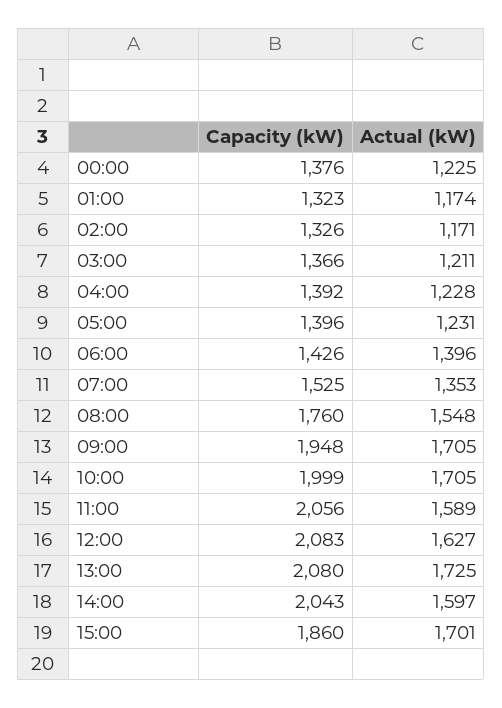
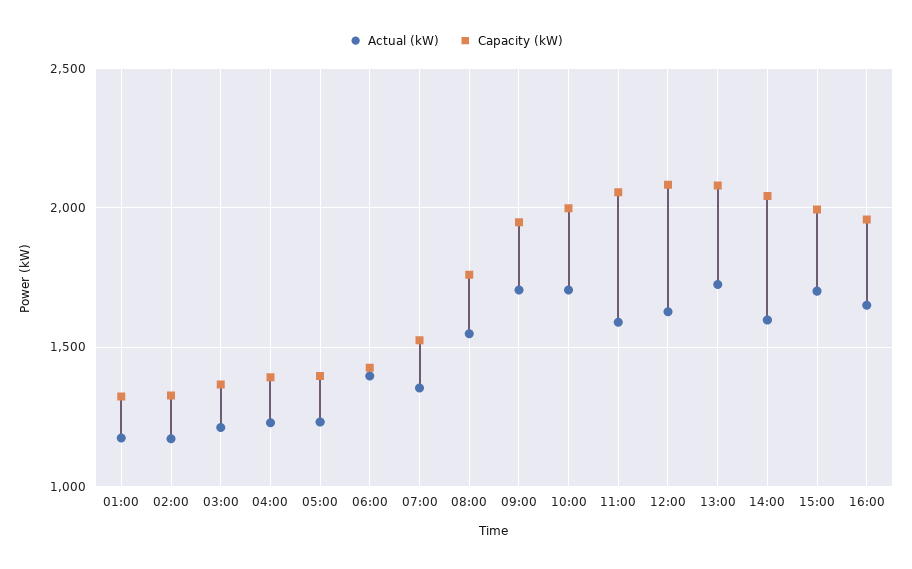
Capacity (kW), 00:00: 1376 -> none
Actual (kW), 00:00: 1225 -> none
Capacity (kW), 15:00: 1860 -> 2000
Actual (kW), 16:00: none -> 1650
Capacity (kW), 16:00: none -> 1950

